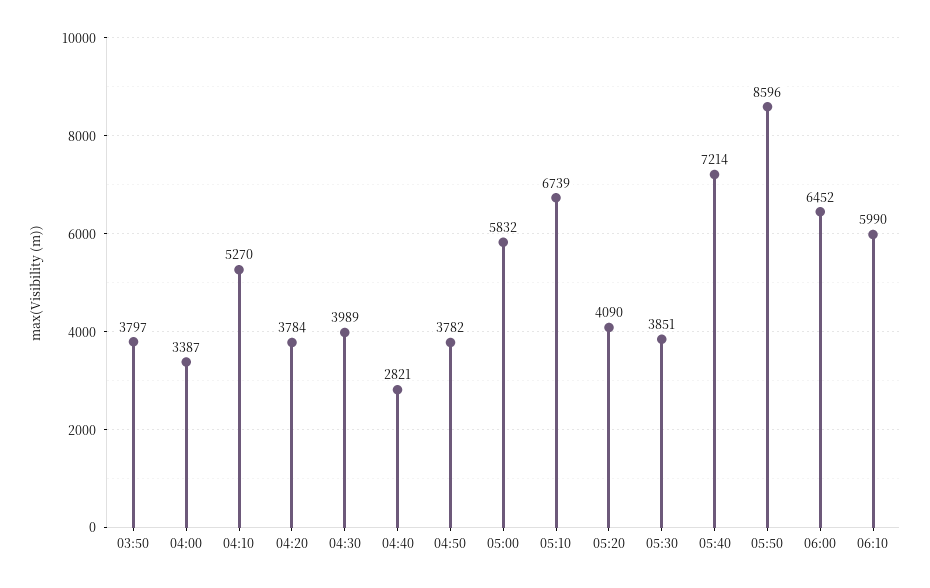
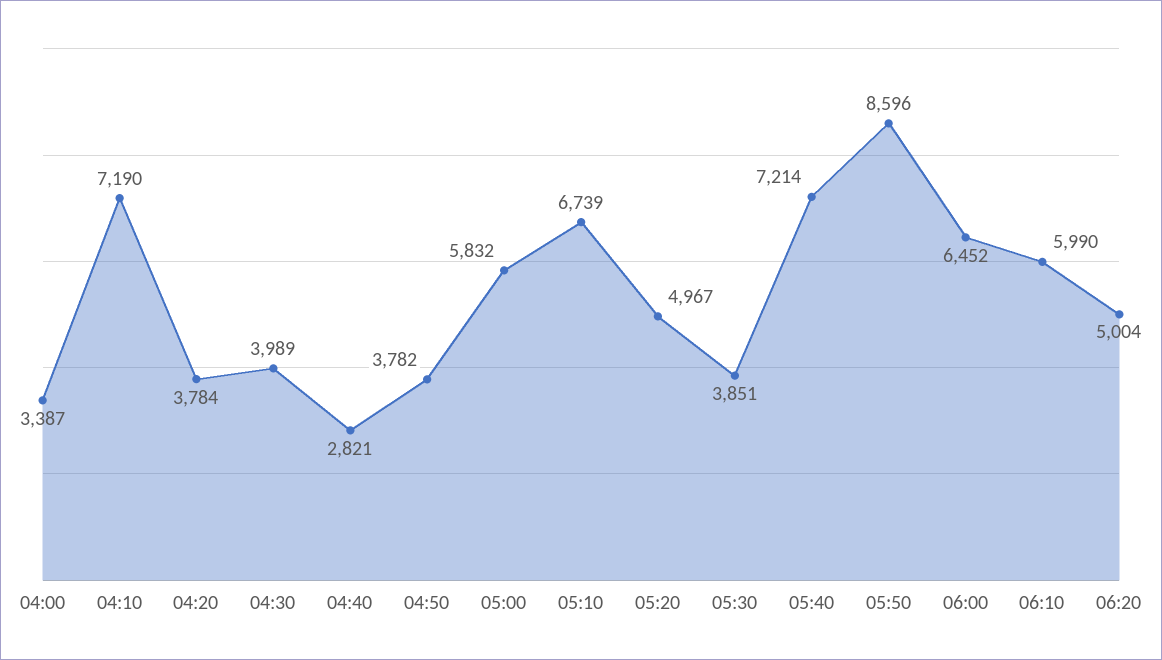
03:50: 3797 -> none
04:10: 5270 -> 7190
05:20: 4090 -> 4967
06:20: none -> 5004

